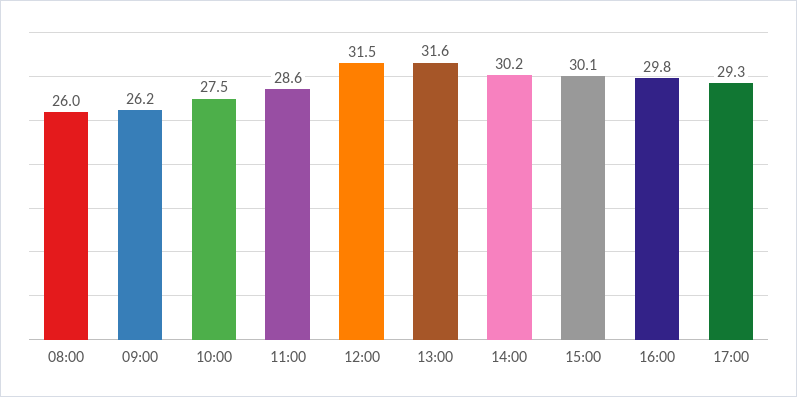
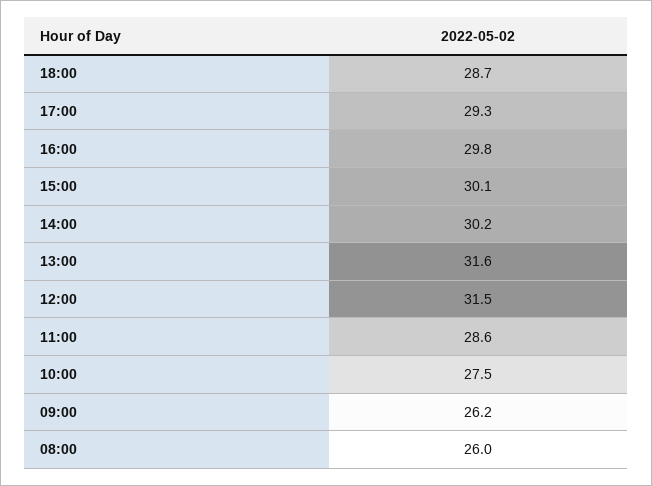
18:00: none -> 28.7

